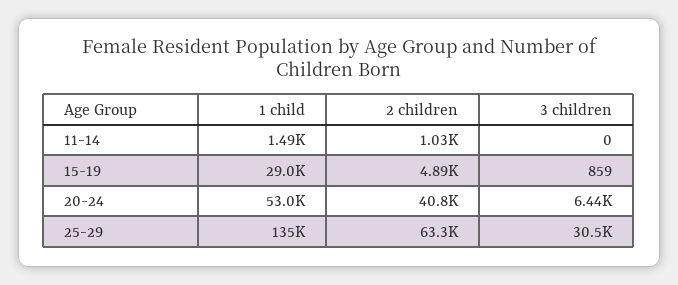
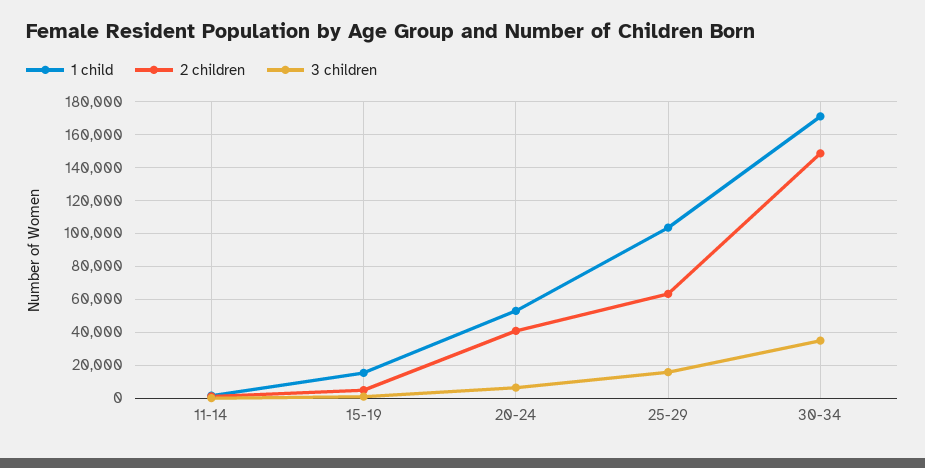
1 child, 15-19: 29000 -> 15000
1 child, 25-29: 135000 -> 105000
3 children, 25-29: 30500 -> 15000
1 child, 30-34: none -> 170000
2 children, 30-34: none -> 150000
3 children, 30-34: none -> 35000

